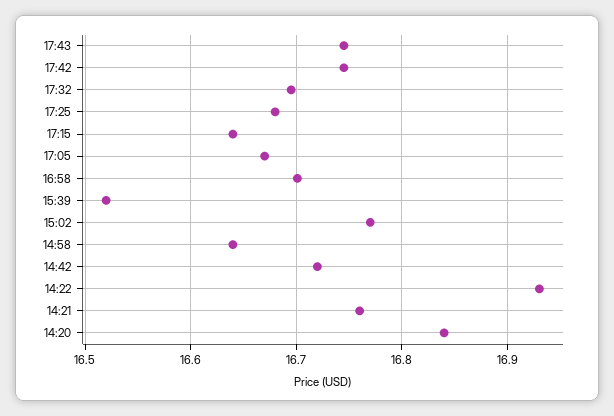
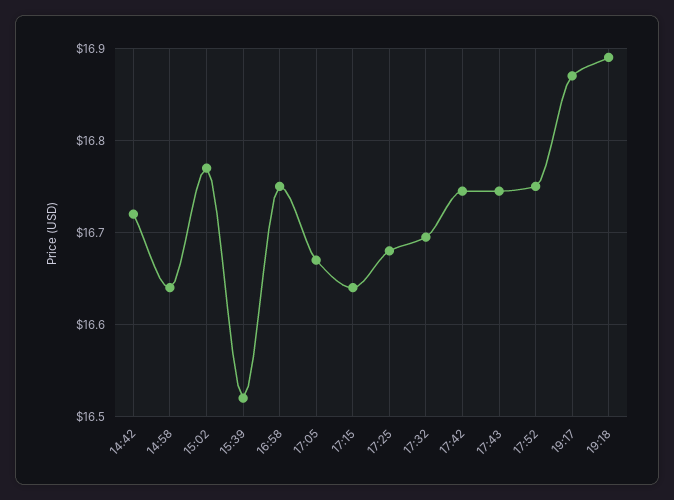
16:58: 16.7 -> 16.75
14:22: 16.93 -> none
14:21: 16.76 -> none
14:20: 16.84 -> none
17:52: none -> 16.75
19:17: none -> 16.87
19:18: none -> 16.89

